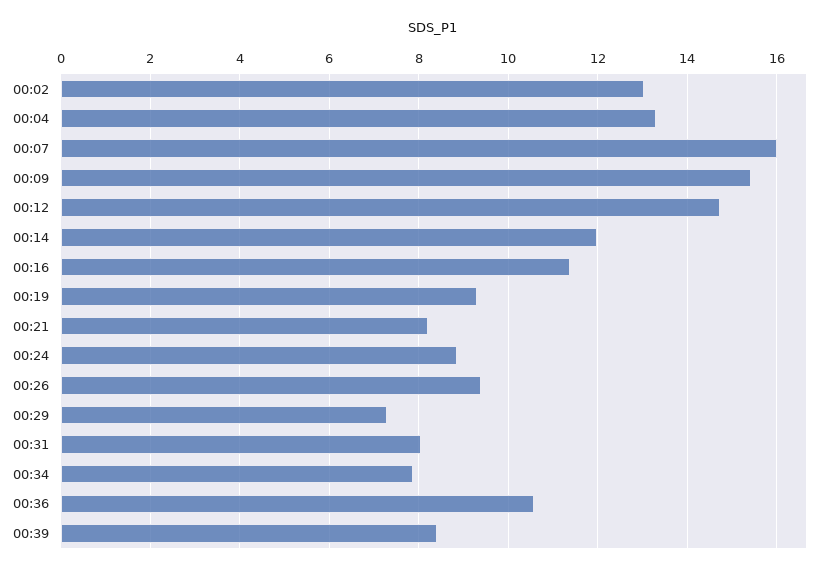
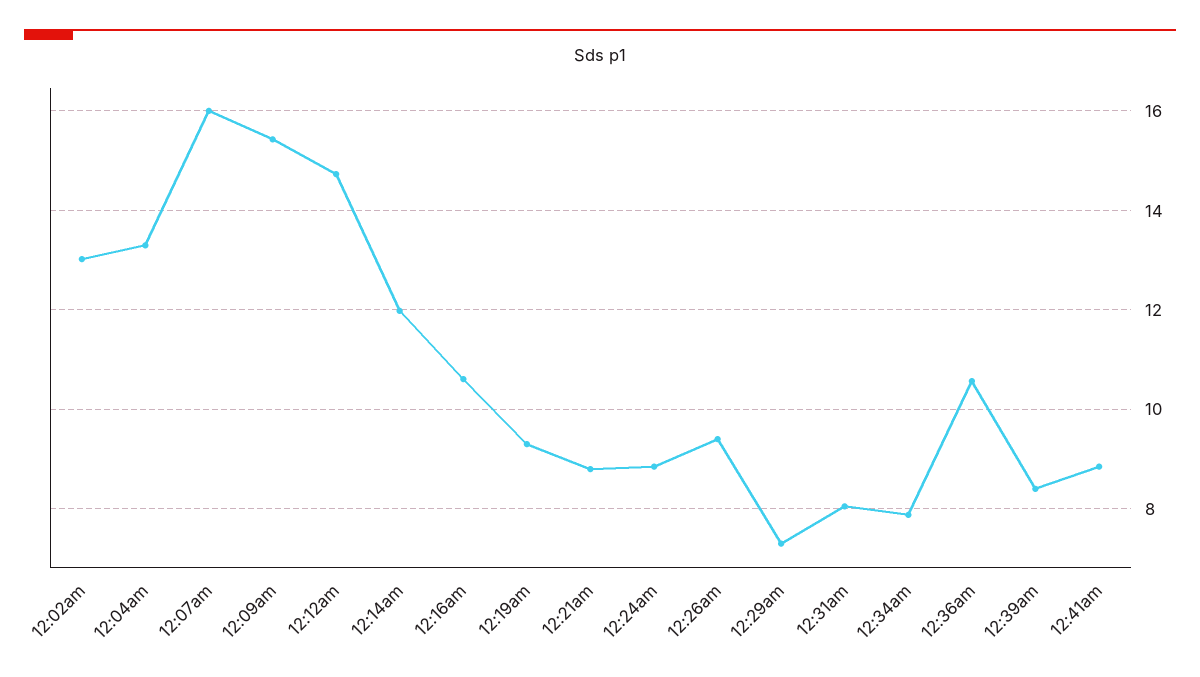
00:16: 11.4 -> 10.6
00:21: 8.2 -> 8.8
12:41am: none -> 8.8

